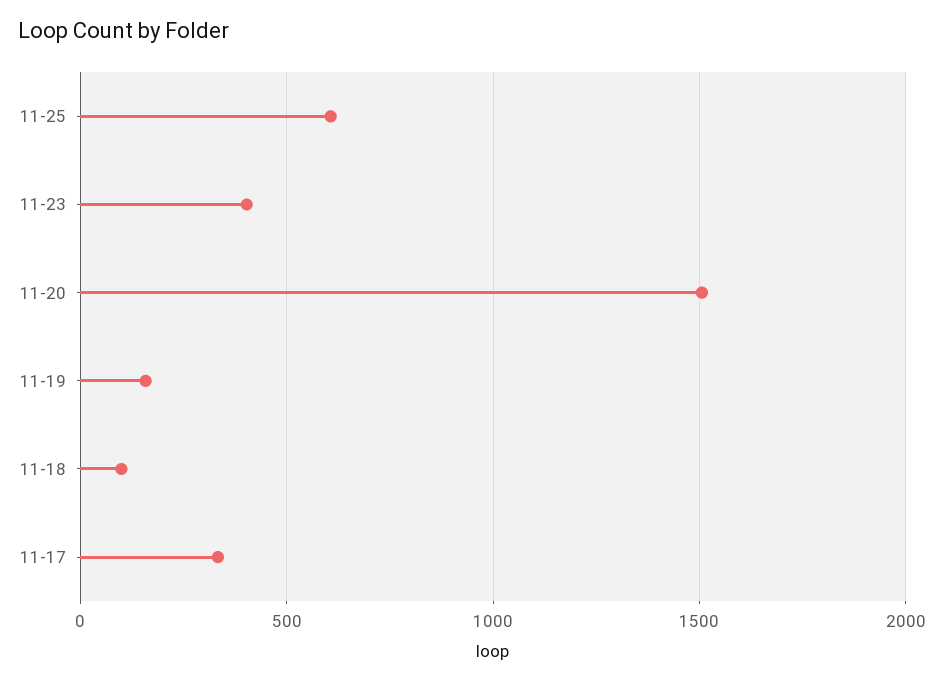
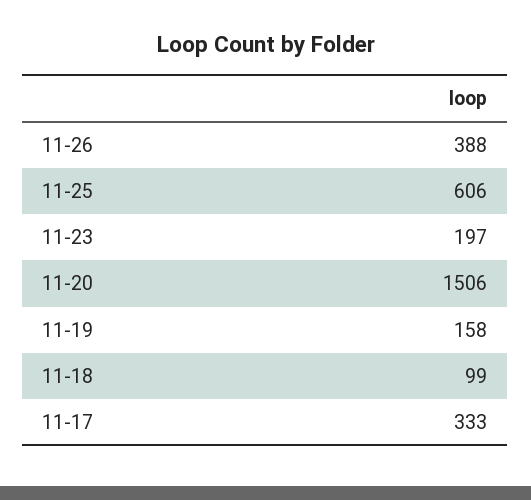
11-23: 400 -> 197
11-26: none -> 388

